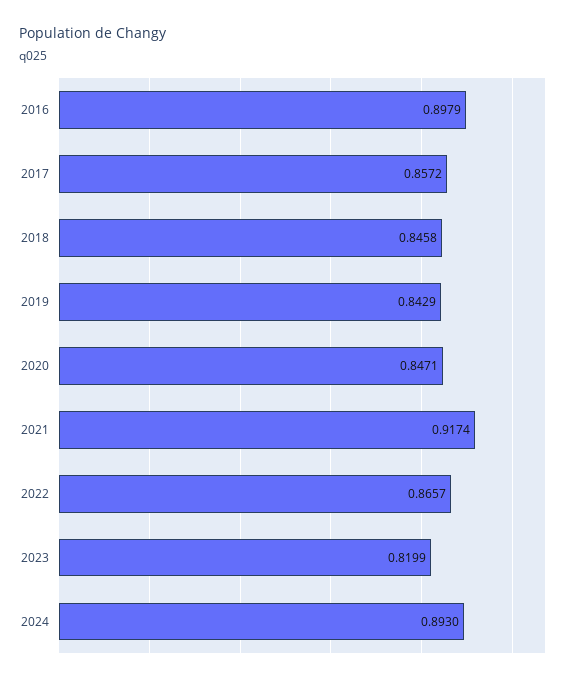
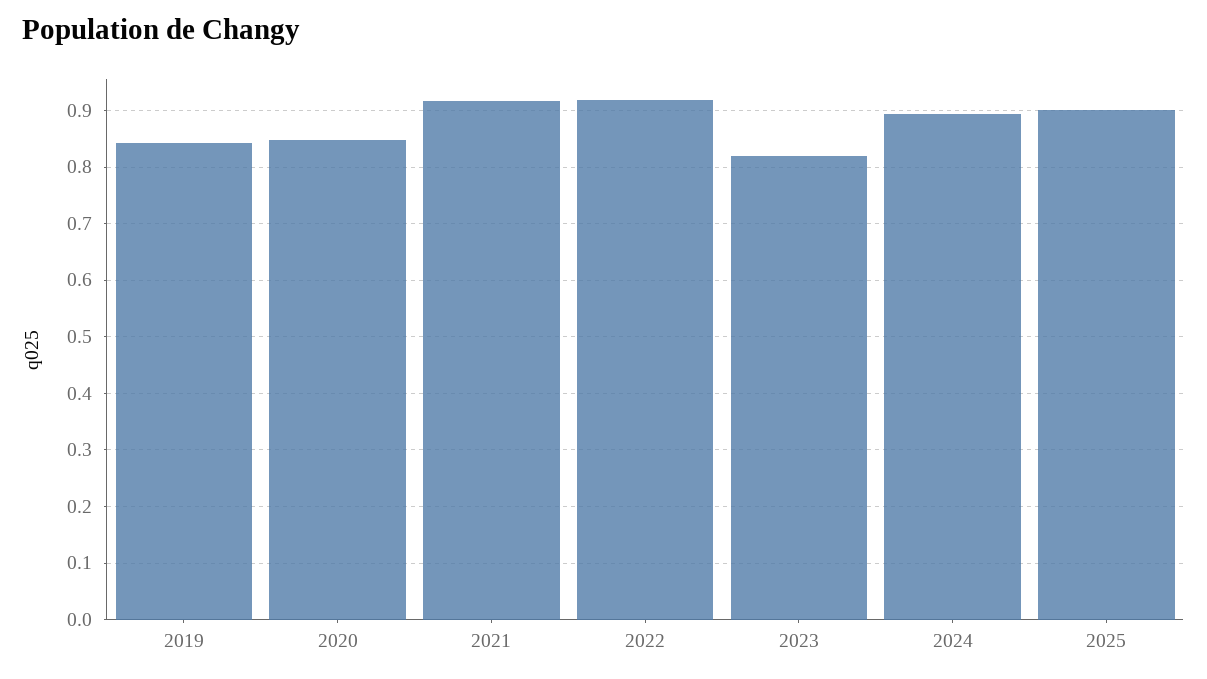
2016: 0.8979 -> none
2017: 0.8572 -> none
2018: 0.8458 -> none
2022: 0.8657 -> 0.92
2025: none -> 0.9

